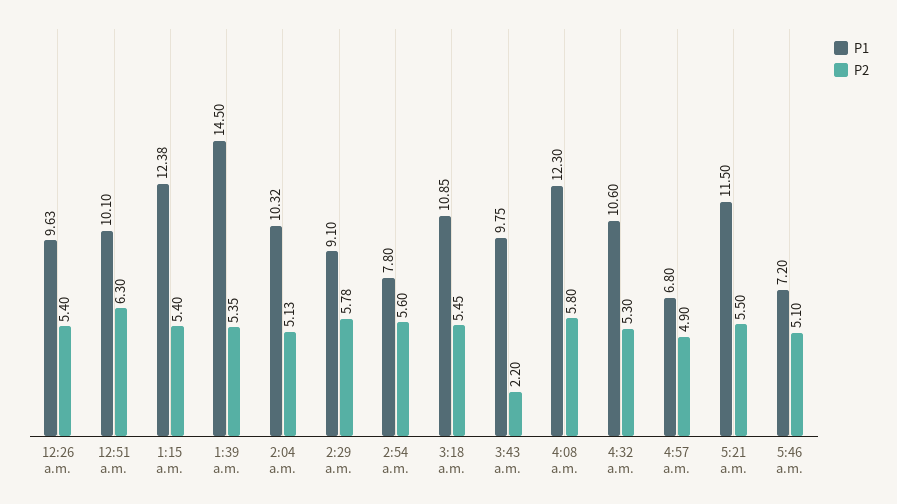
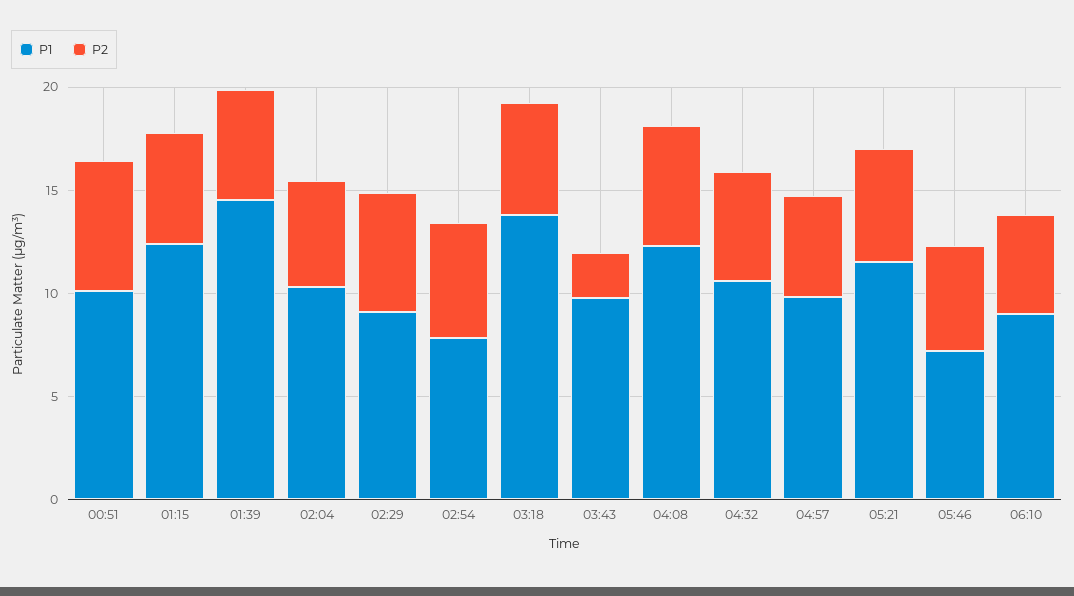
P1, 12:26 a.m.: 9.63 -> none
P2, 12:26 a.m.: 5.4 -> none
P1, 3:18 a.m.: 10.85 -> 14
P1, 4:57 a.m.: 6.8 -> 10
P1, 06:10: none -> 9
P2, 06:10: none -> 5

